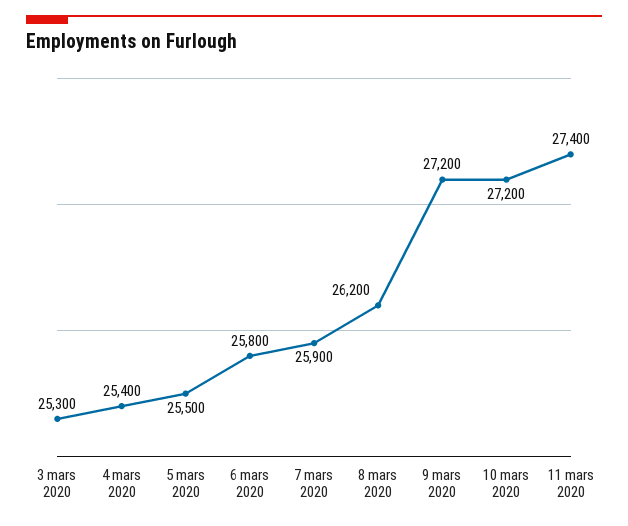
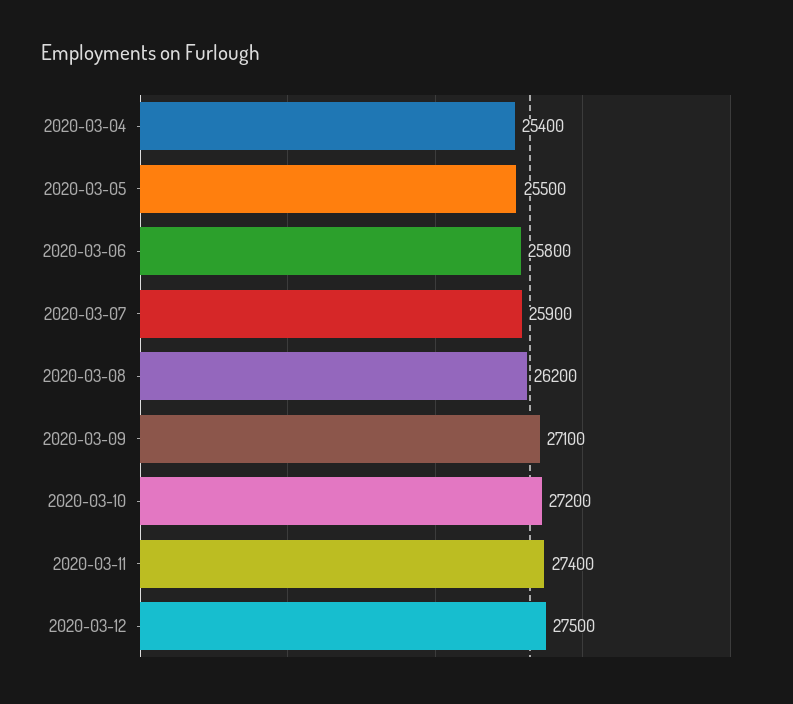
3 mars 2020: 25300 -> none
9 mars 2020: 27200 -> 27100
2020-03-12: none -> 27500

